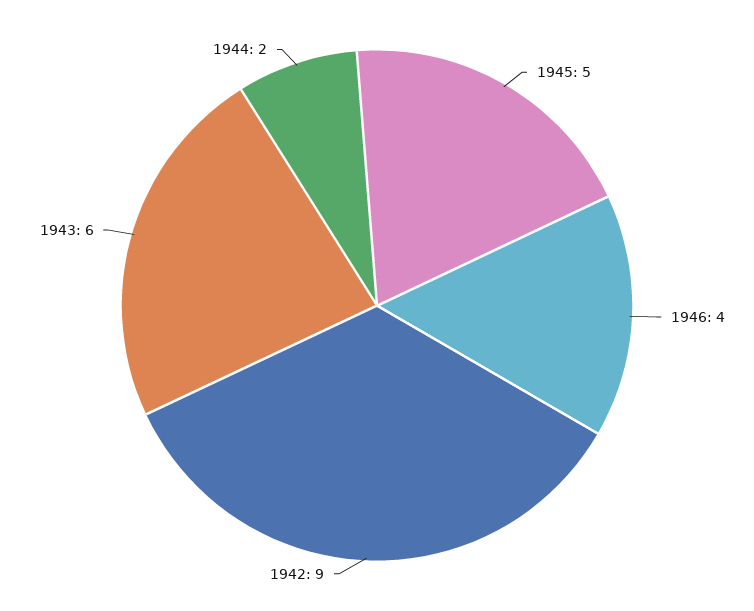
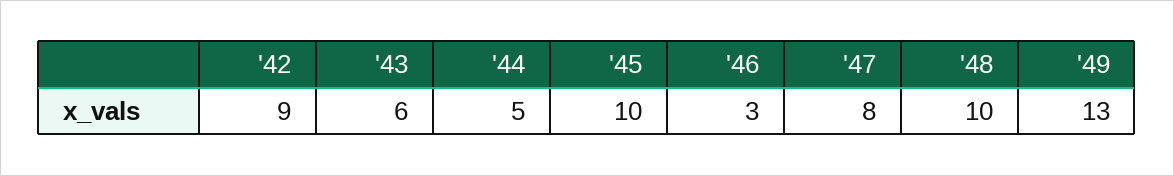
1945: 5 -> 10
1946: 4 -> 3
1944: 2 -> 5
'47: none -> 8
'48: none -> 10
'49: none -> 13

